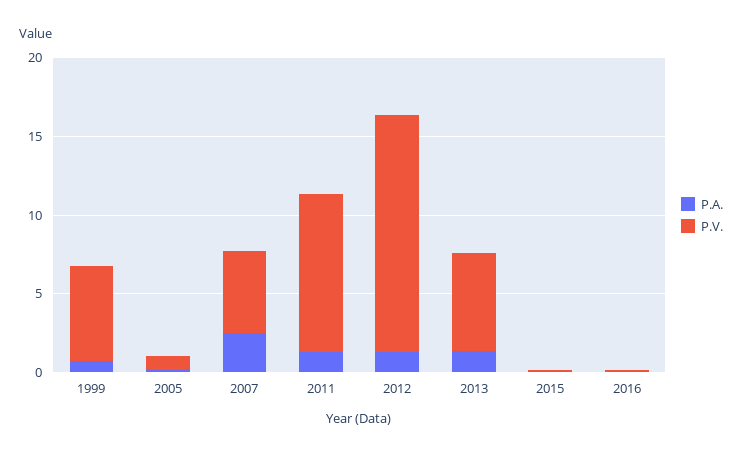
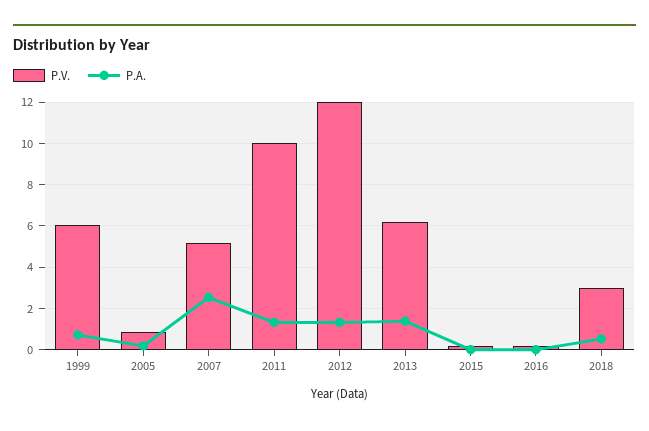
P.V., 2012: 15 -> 12
P.V., 2018: none -> 3
P.A., 2018: none -> 0.5

